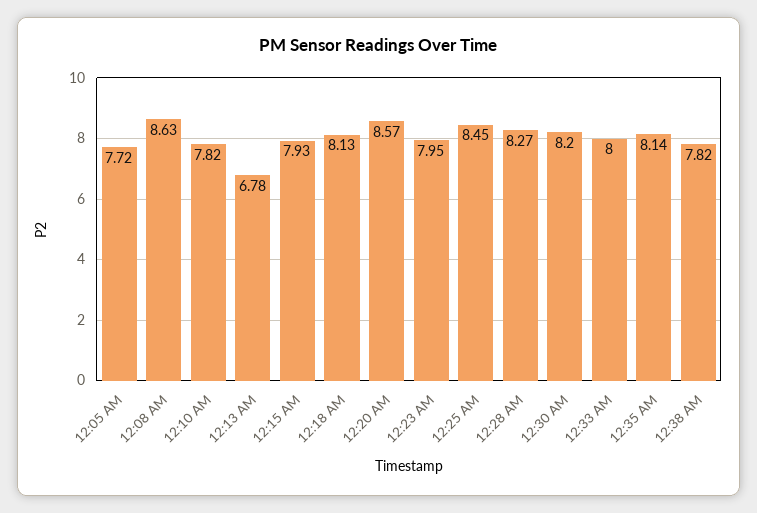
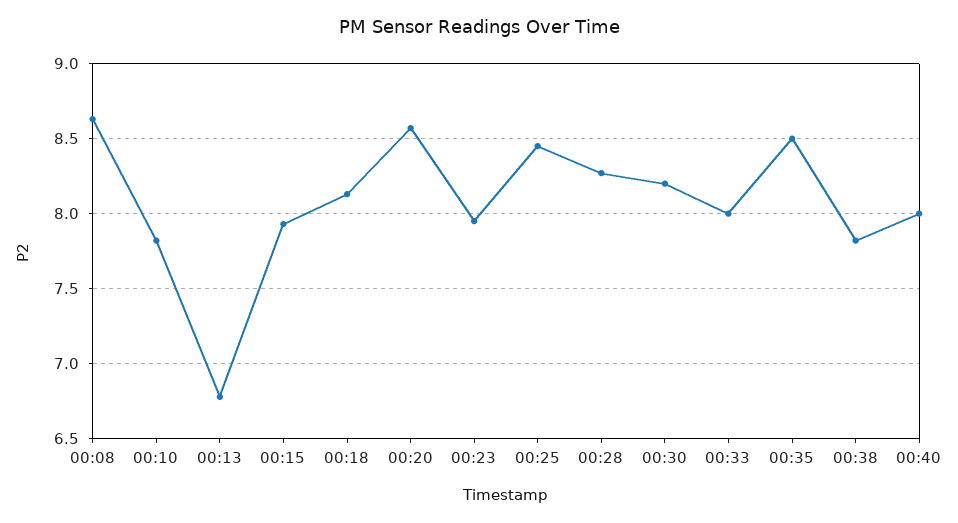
12:05 AM: 7.72 -> none
12:35 AM: 8.14 -> 8.5
00:40: none -> 8

